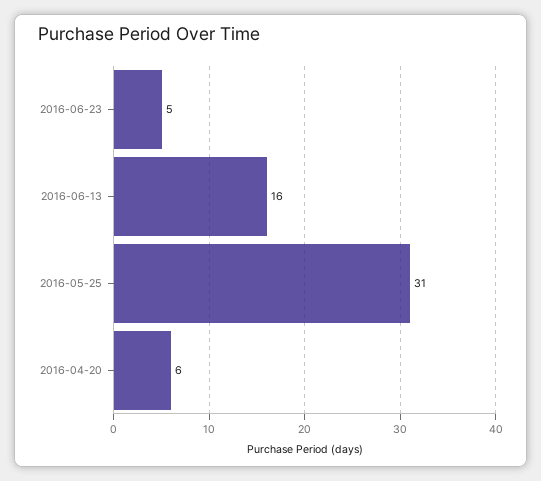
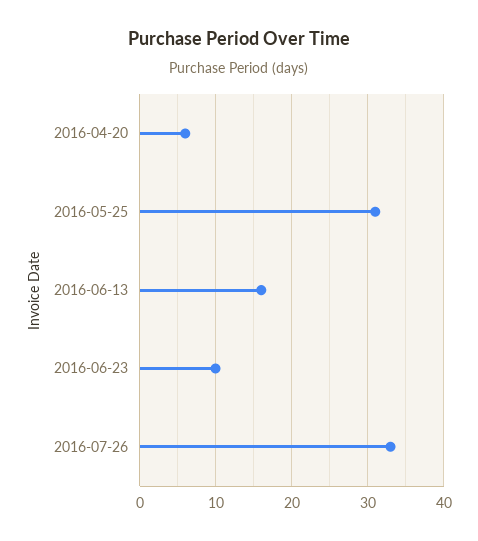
2016-06-23: 5 -> 10
2016-07-26: none -> 33

